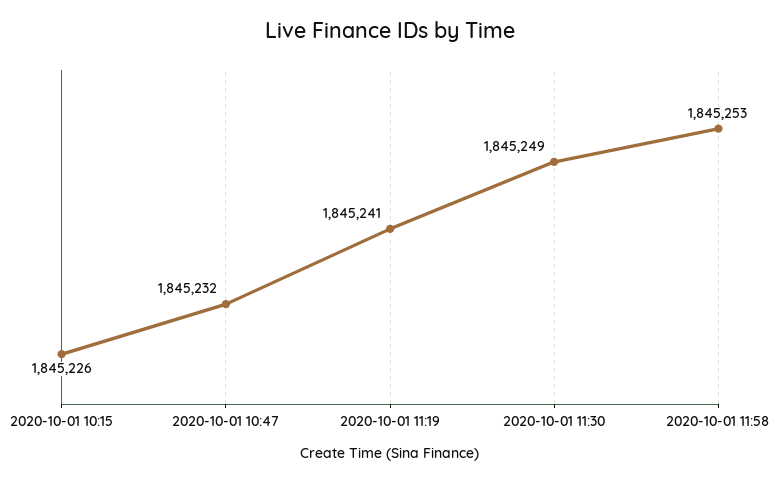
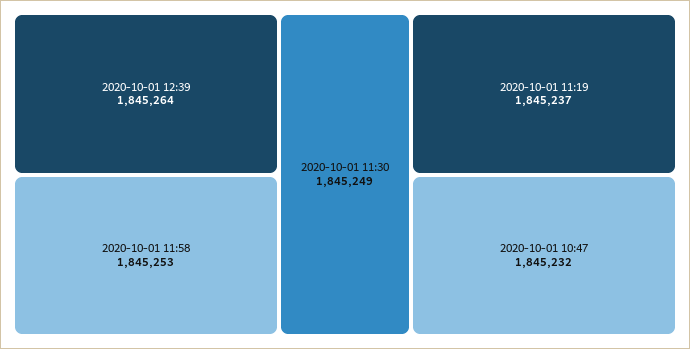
2020-10-01 10:15: 1845226 -> none
2020-10-01 11:19: 1845241 -> 1845237
2020-10-01 12:39: none -> 1845264

